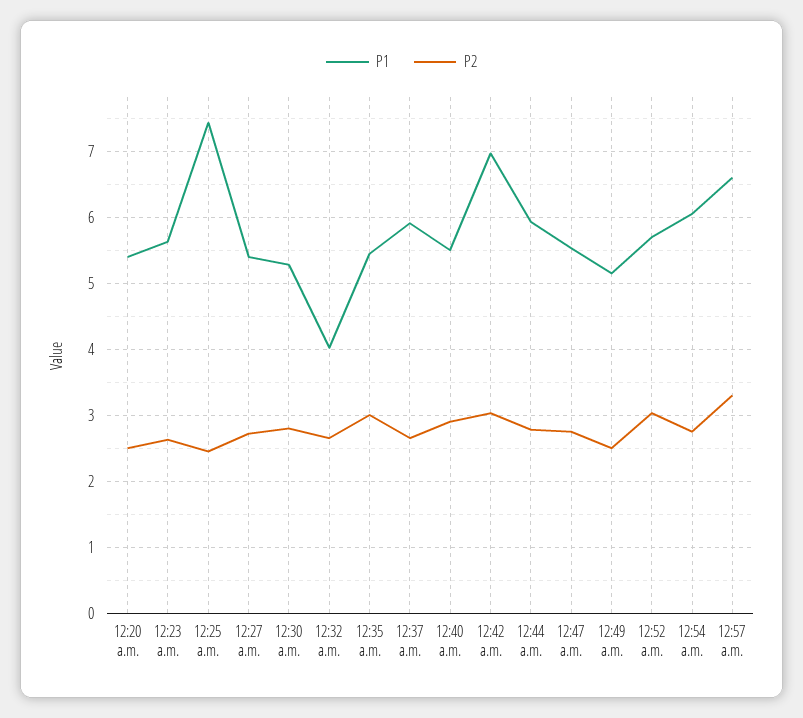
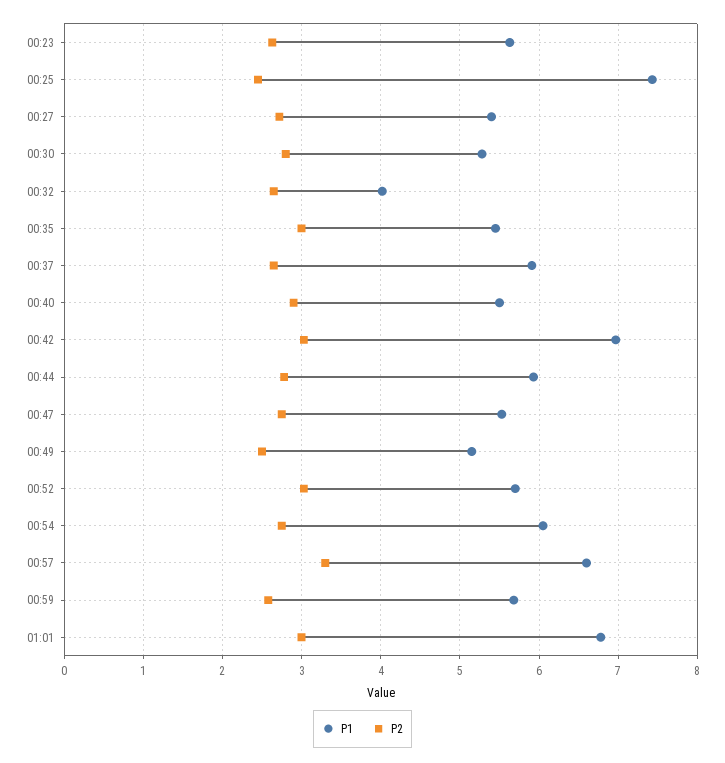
P1, 12:20 a.m.: 5.4 -> none
P2, 12:20 a.m.: 2.5 -> none
P1, 00:59: none -> 5.7
P2, 00:59: none -> 2.6
P1, 01:01: none -> 6.8
P2, 01:01: none -> 3

